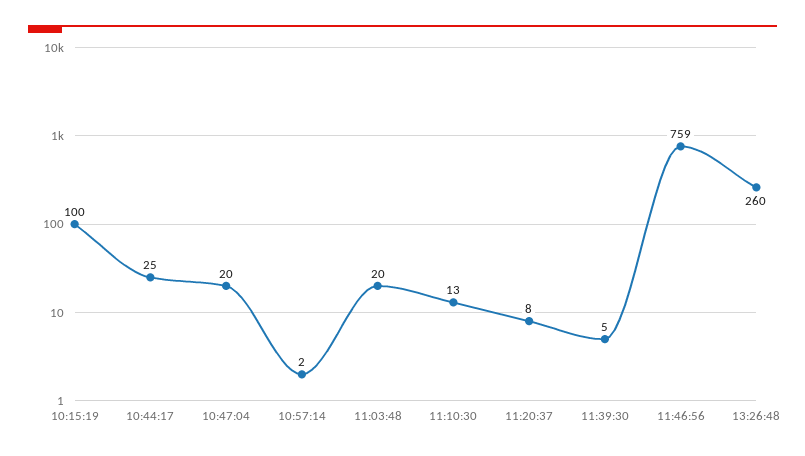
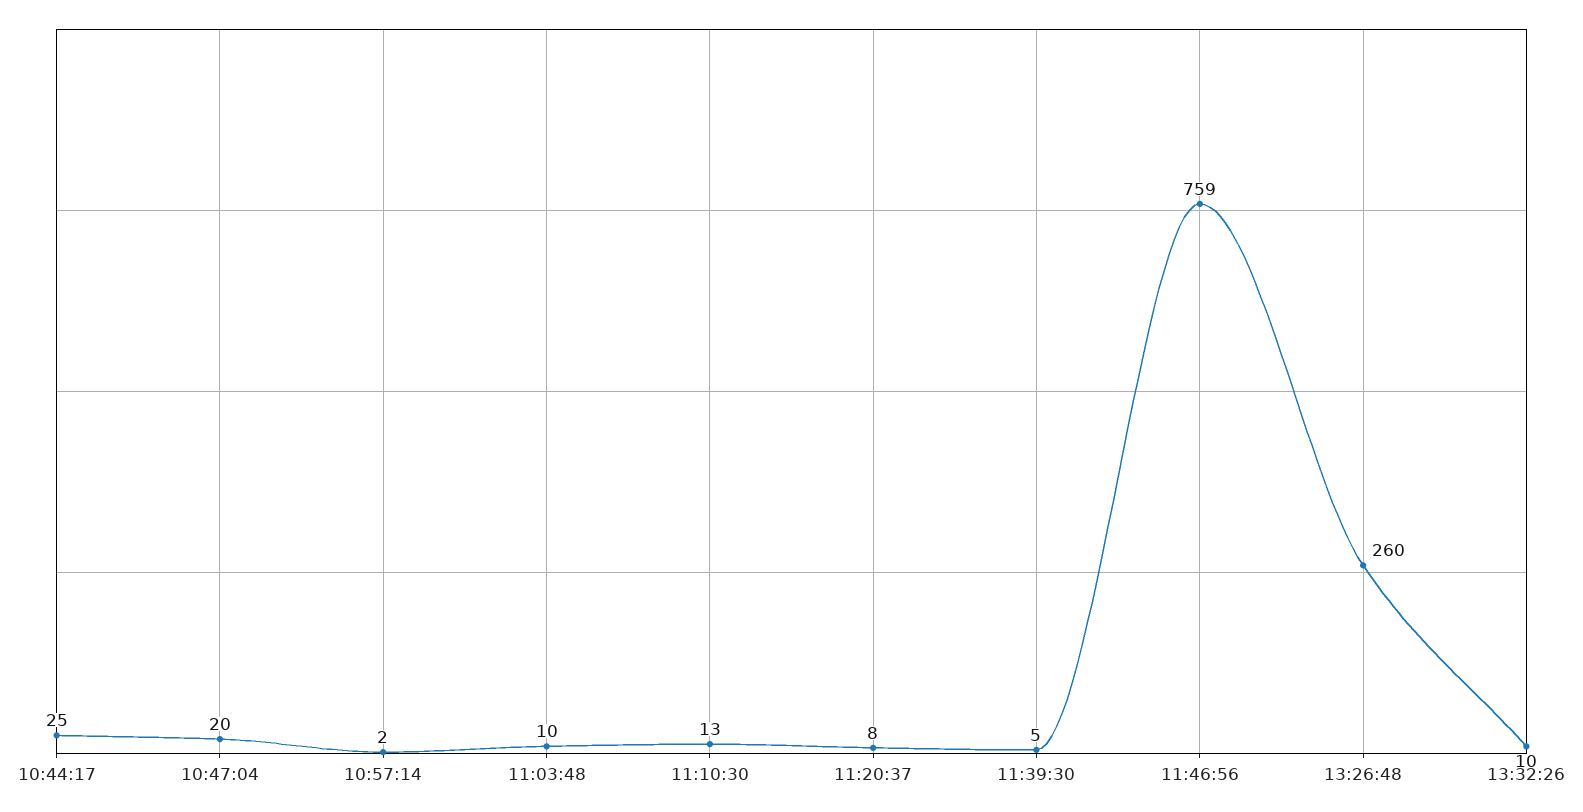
10:15:19: 100 -> none
11:03:48: 20 -> 10
13:32:26: none -> 10

